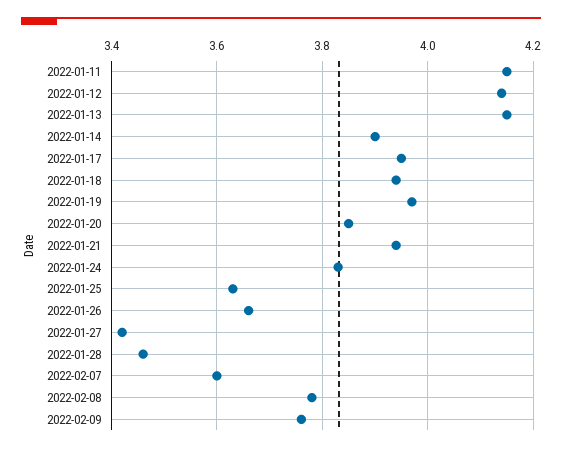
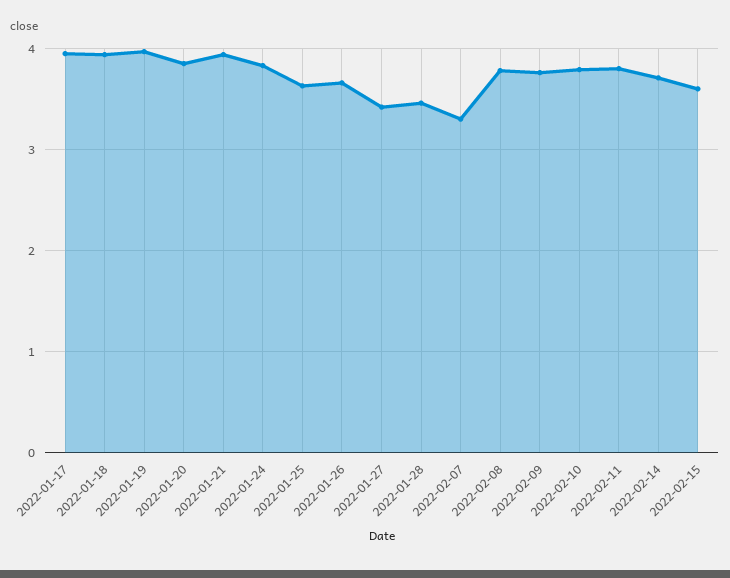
2022-01-11: 4.15 -> none
2022-01-12: 4.15 -> none
2022-01-13: 4.15 -> none
2022-01-14: 3.9 -> none
2022-02-07: 3.6 -> 3.3
2022-02-10: none -> 3.8
2022-02-11: none -> 3.8
2022-02-14: none -> 3.7
2022-02-15: none -> 3.6

